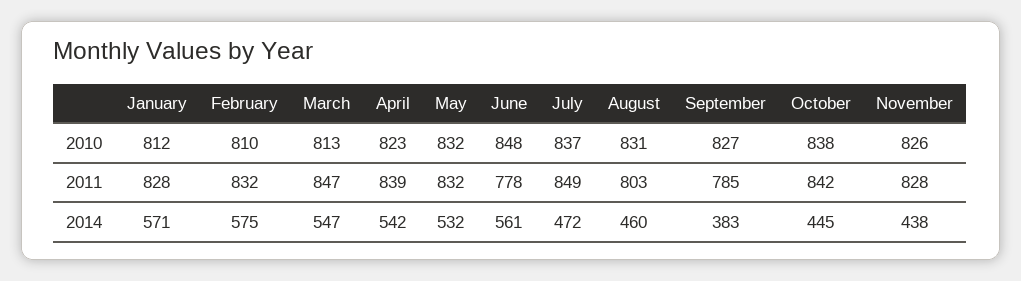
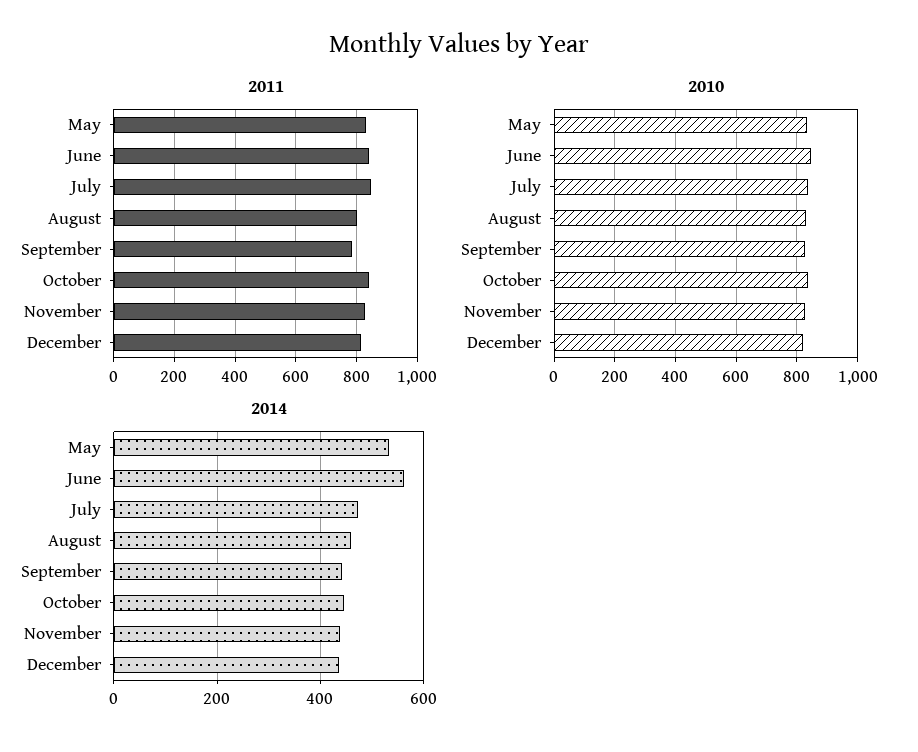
2010, January: 812 -> none
2010, February: 810 -> none
2010, March: 813 -> none
2010, April: 823 -> none
2011, January: 828 -> none
2011, February: 832 -> none
2011, March: 847 -> none
2011, April: 839 -> none
2011, June: 778 -> 840
2014, January: 571 -> none
2014, February: 575 -> none
2014, March: 547 -> none
2014, April: 542 -> none
2014, September: 383 -> 440
2011, December: none -> 820
2010, December: none -> 820
2014, December: none -> 440

